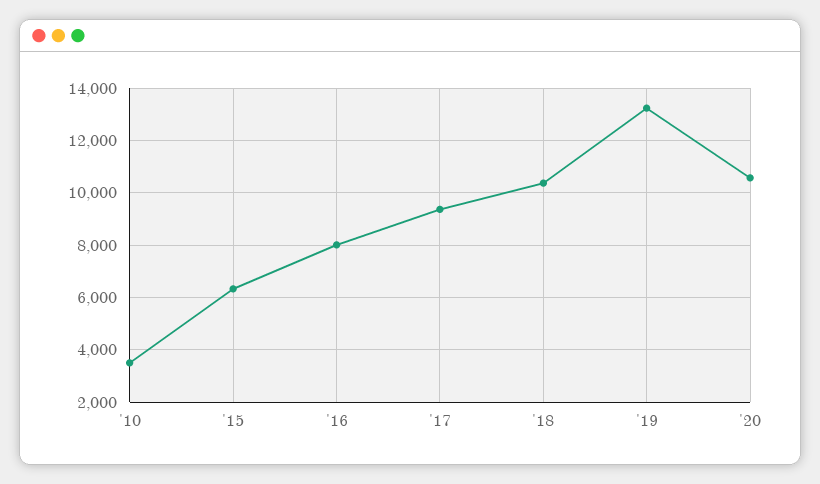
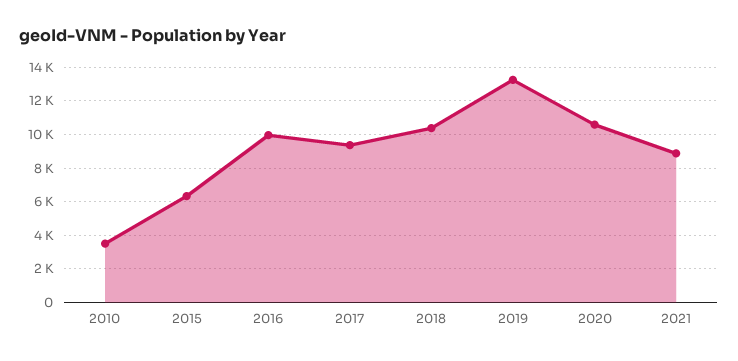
'16: 8000 -> 10000
2021: none -> 9000

